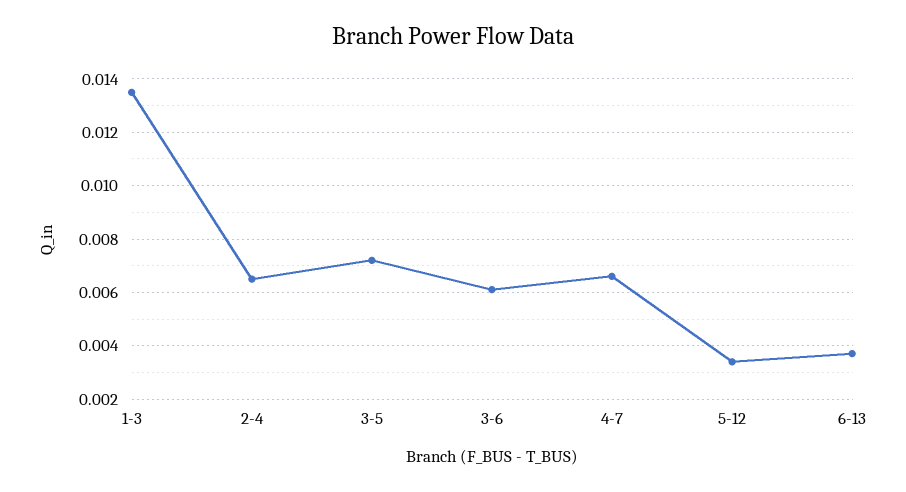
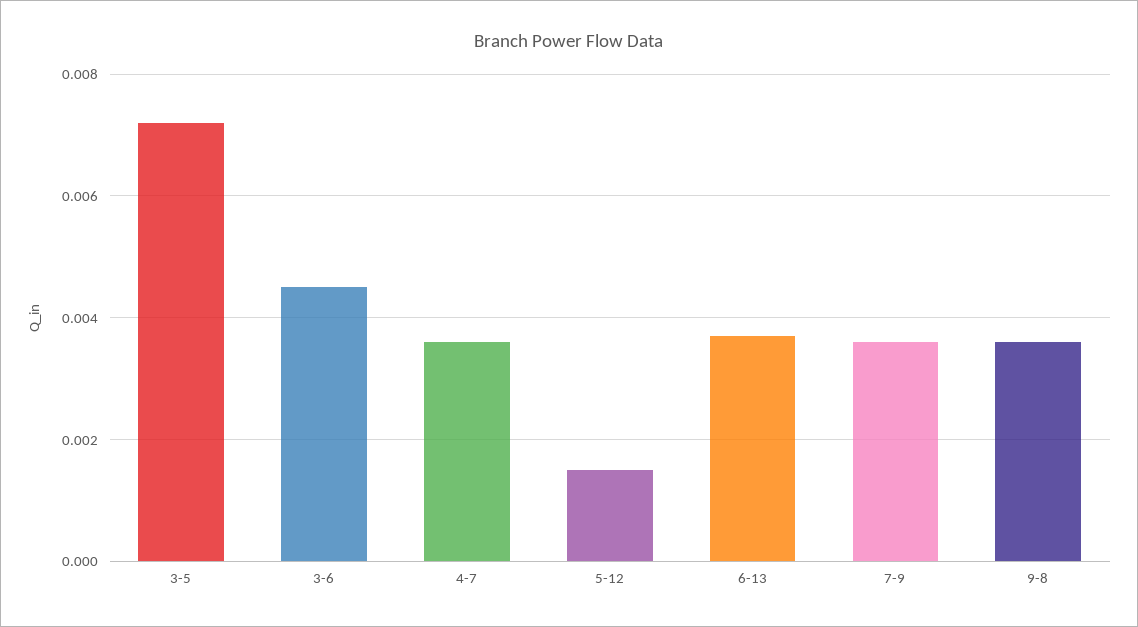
1-3: 0.0135 -> none
2-4: 0.0065 -> none
3-6: 0.006 -> 0.0045
4-7: 0.0065 -> 0.0035
5-12: 0.0035 -> 0.0015
7-9: none -> 0.0035
9-8: none -> 0.0035

